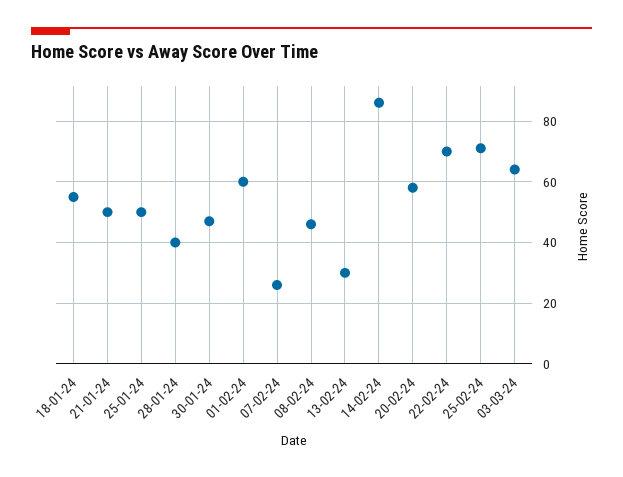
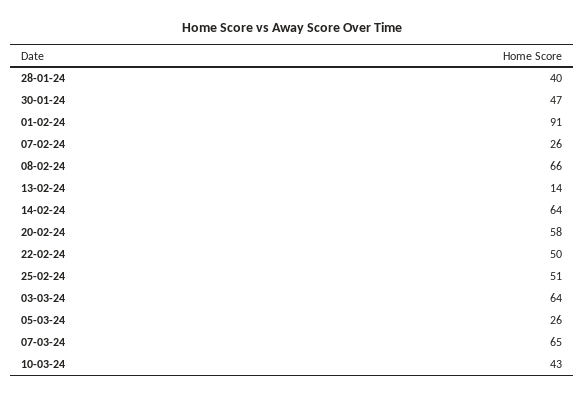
18-01-24: 55 -> none
21-01-24: 50 -> none
25-01-24: 50 -> none
01-02-24: 60 -> 91
08-02-24: 45 -> 66
13-02-24: 30 -> 14
14-02-24: 85 -> 64
22-02-24: 70 -> 50
25-02-24: 70 -> 51
05-03-24: none -> 26
07-03-24: none -> 65
10-03-24: none -> 43

